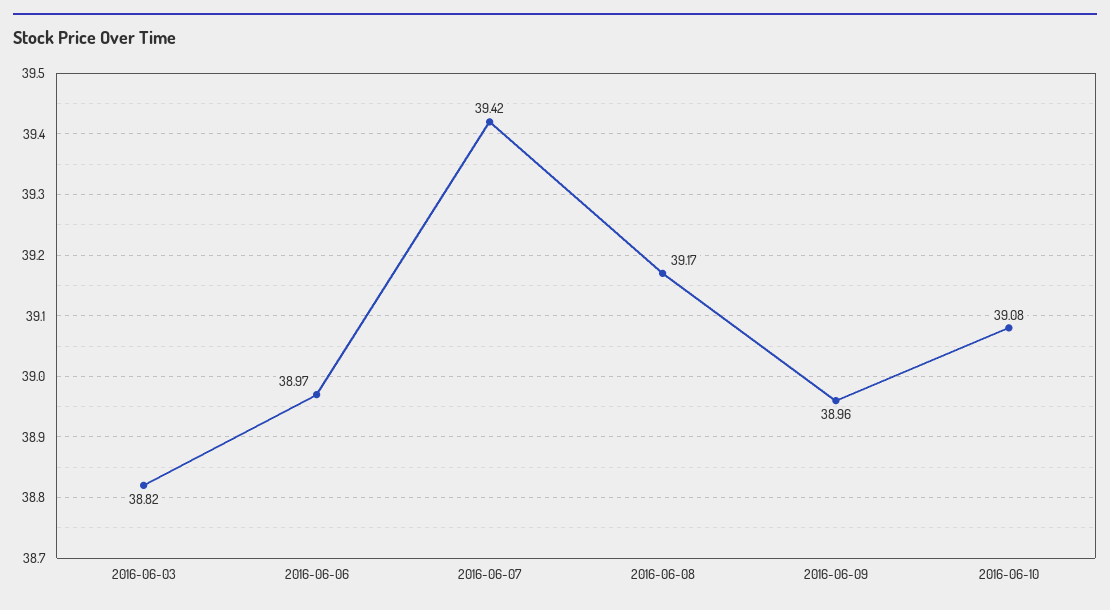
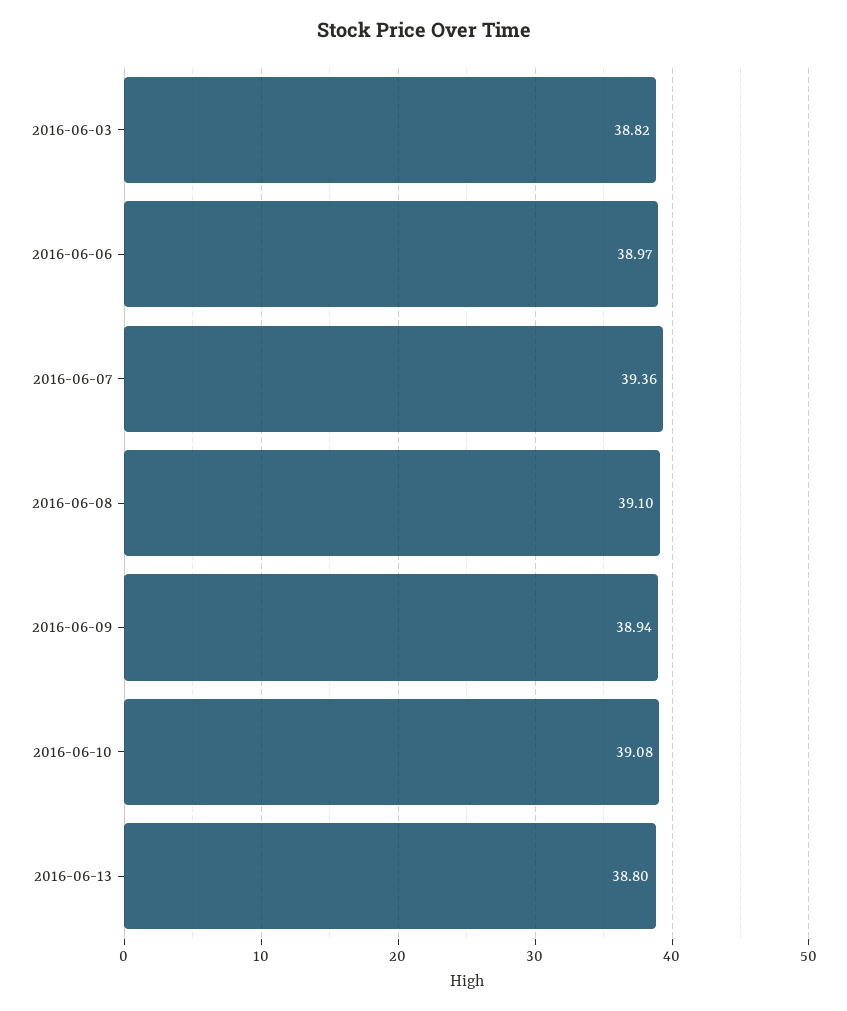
2016-06-07: 39.42 -> 39.36
2016-06-08: 39.17 -> 39.1
2016-06-09: 38.96 -> 38.94
2016-06-13: none -> 38.8

